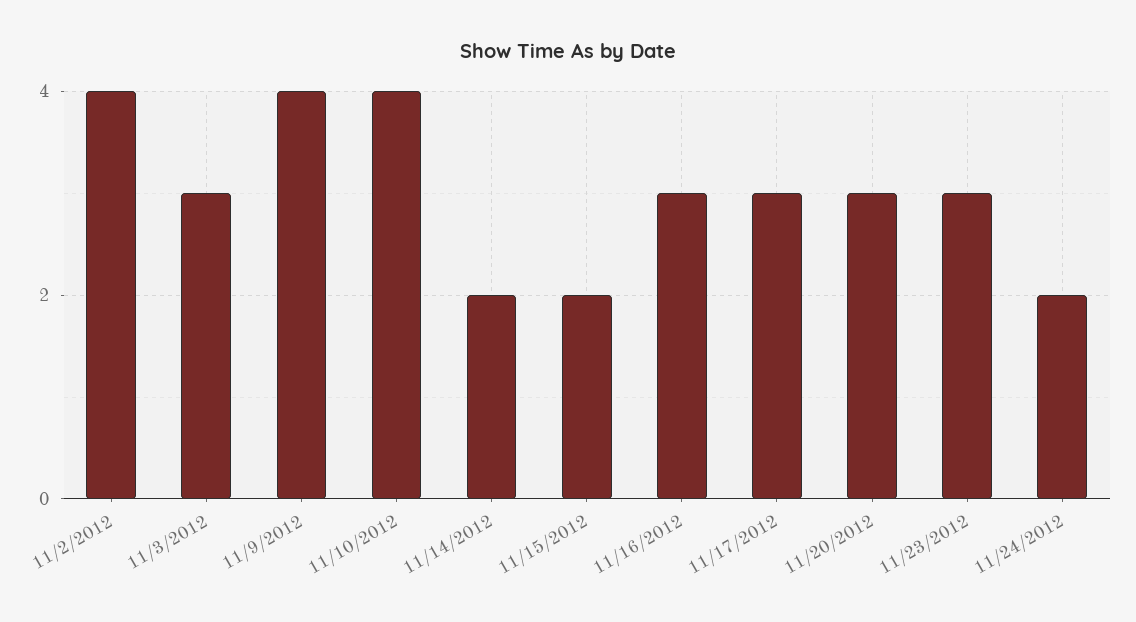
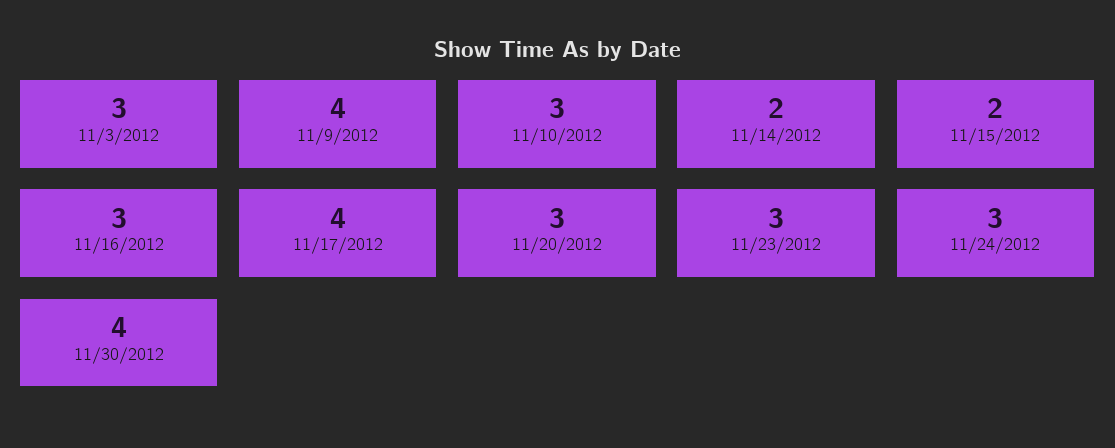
11/2/2012: 4 -> none
11/10/2012: 4 -> 3
11/17/2012: 3 -> 4
11/24/2012: 2 -> 3
11/30/2012: none -> 4

